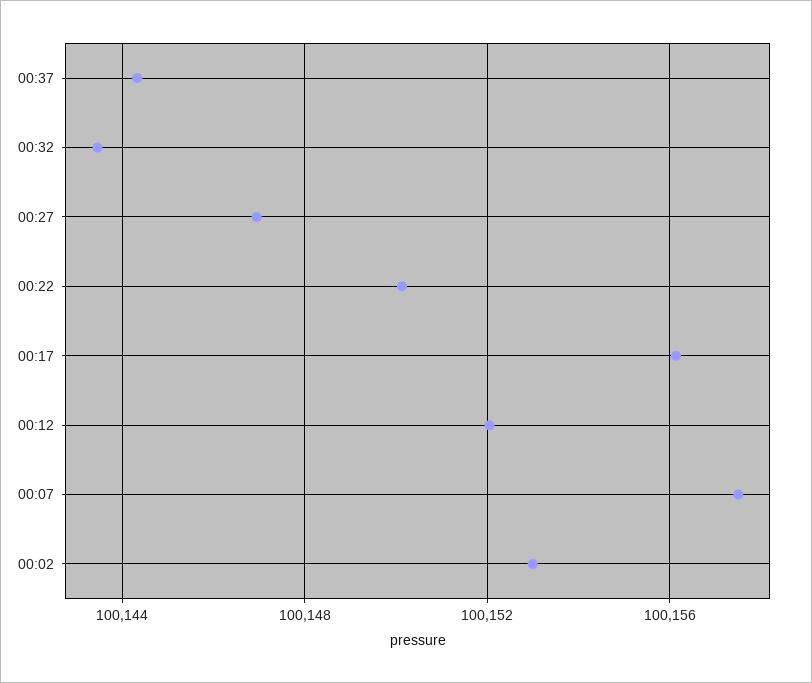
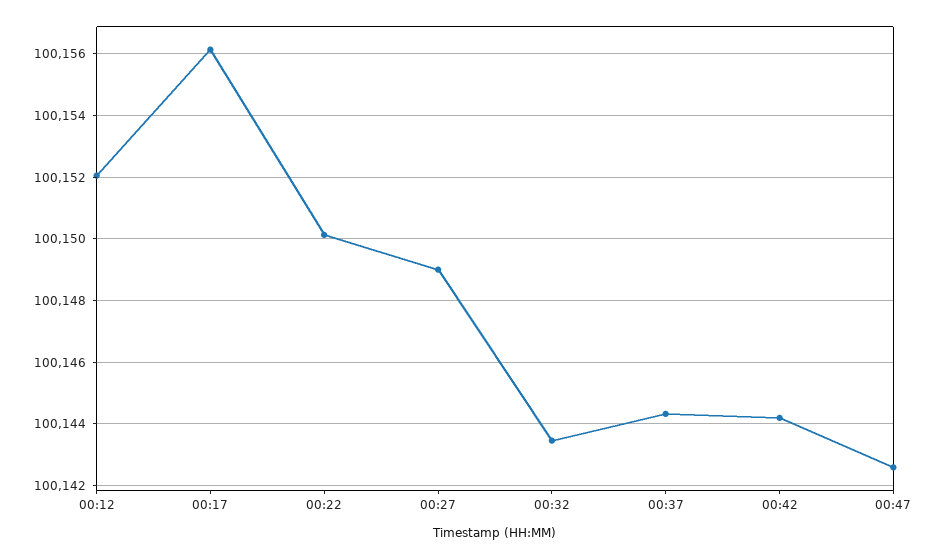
00:27: 100147 -> 100149
00:07: 100157.5 -> none
00:02: 100153 -> none
00:42: none -> 100144.2
00:47: none -> 100142.6

